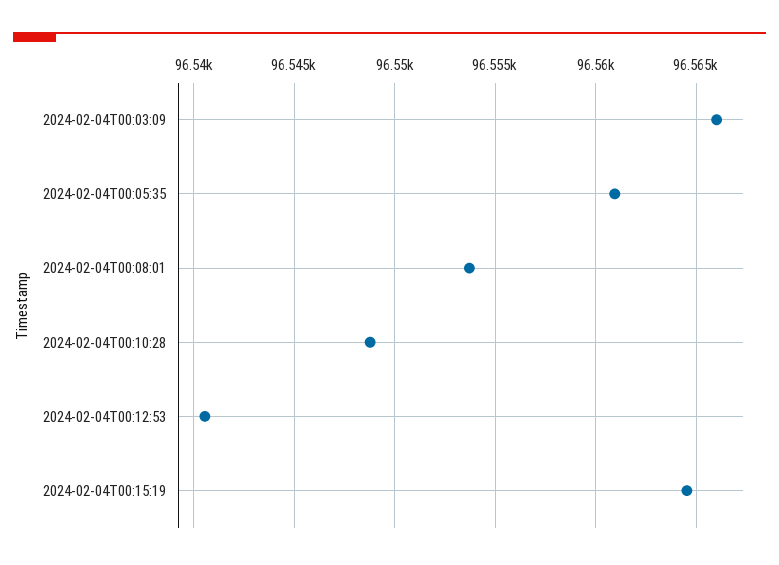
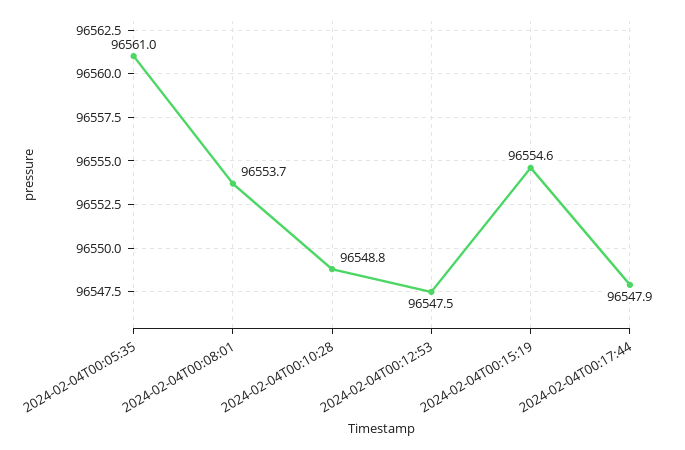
2024-02-04T00:03:09: 96566 -> none
2024-02-04T00:12:53: 96540.5 -> 96547.5
2024-02-04T00:15:19: 96564.5 -> 96554.6
2024-02-04T00:17:44: none -> 96547.9

